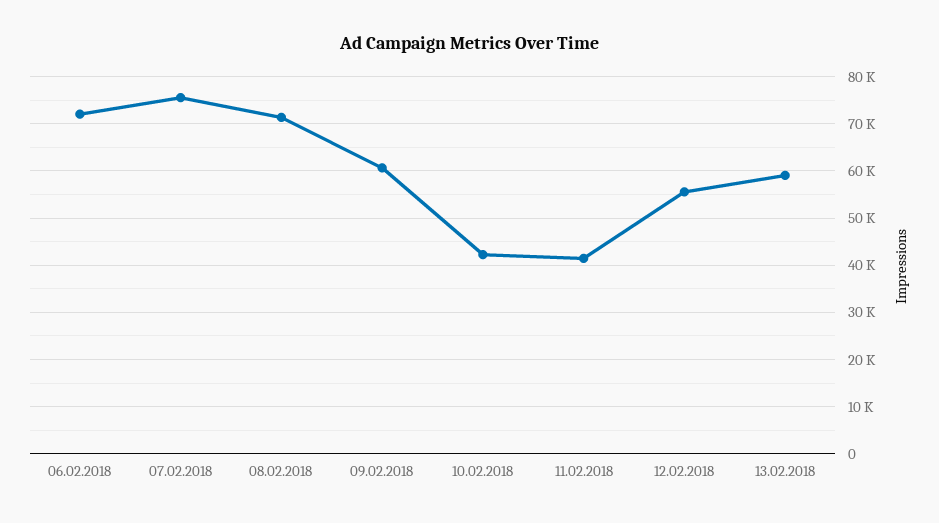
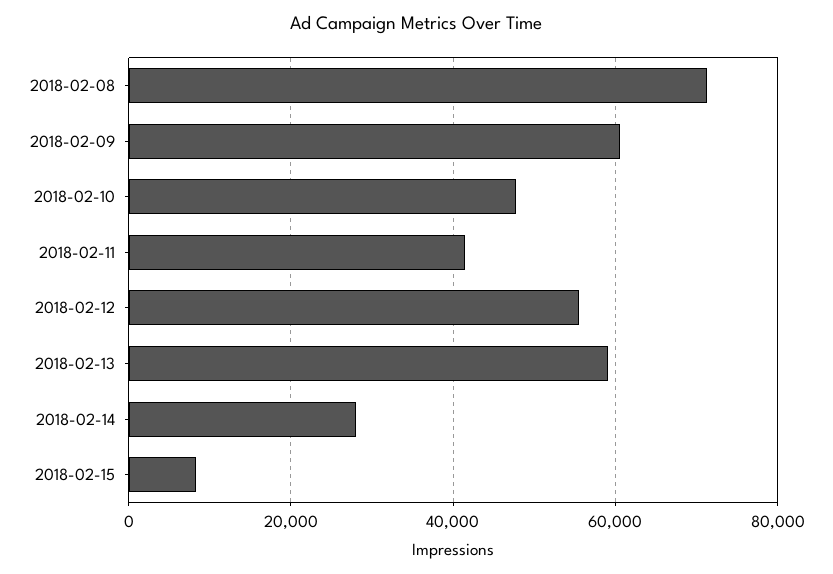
06.02.2018: 72000 -> none
07.02.2018: 76000 -> none
10.02.2018: 42000 -> 48000
2018-02-14: none -> 28000
2018-02-15: none -> 8000

